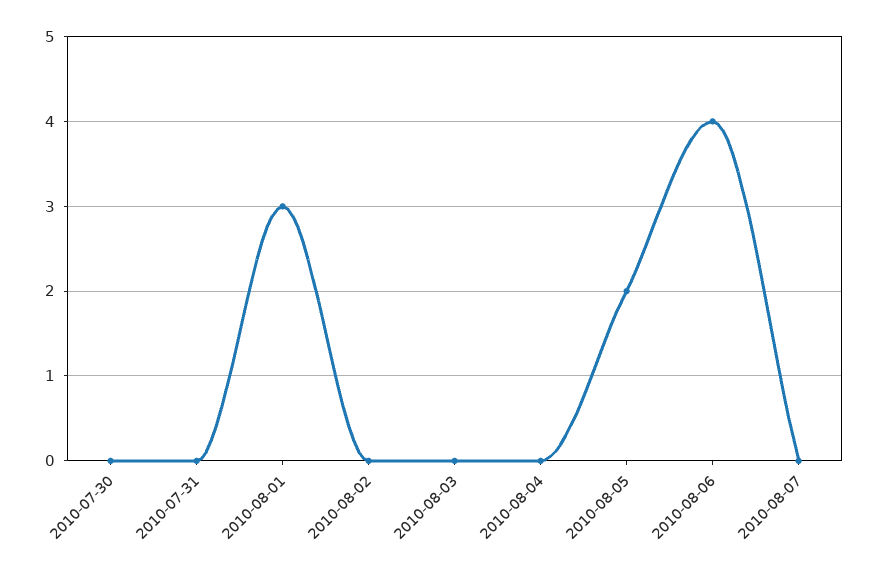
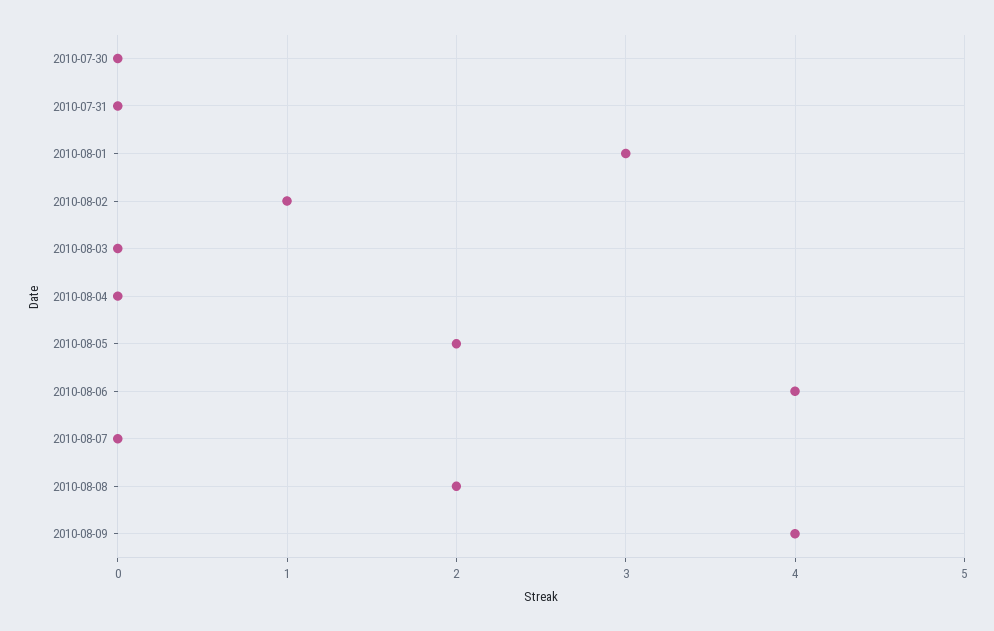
2010-08-02: 0 -> 1
2010-08-08: none -> 2
2010-08-09: none -> 4

